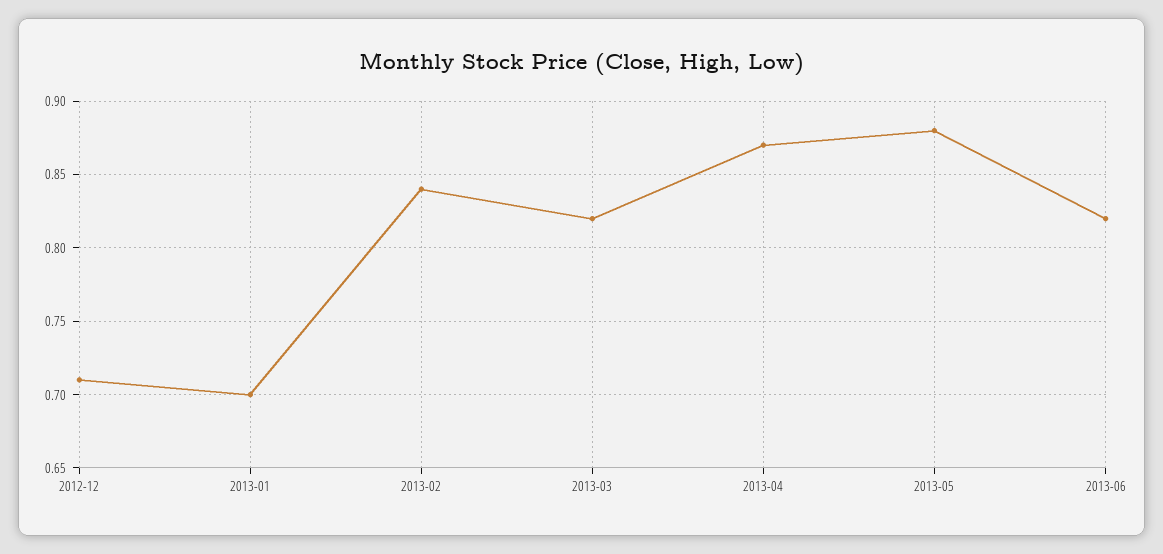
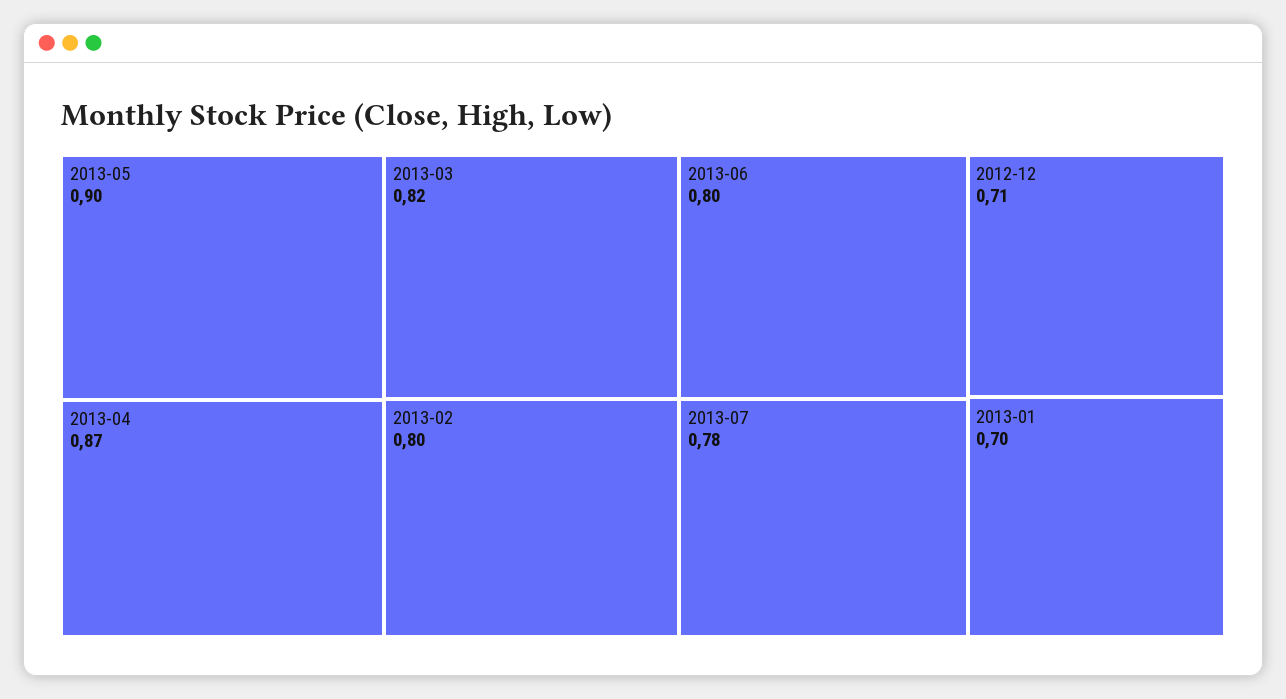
2013-02: 0.84 -> 0.8
2013-05: 0.88 -> 0.9
2013-06: 0.82 -> 0.8
2013-07: none -> 0.78

